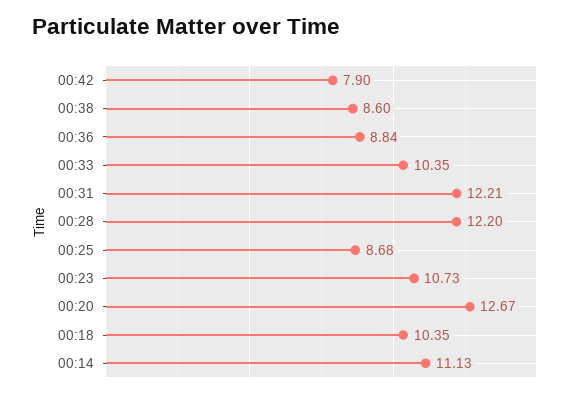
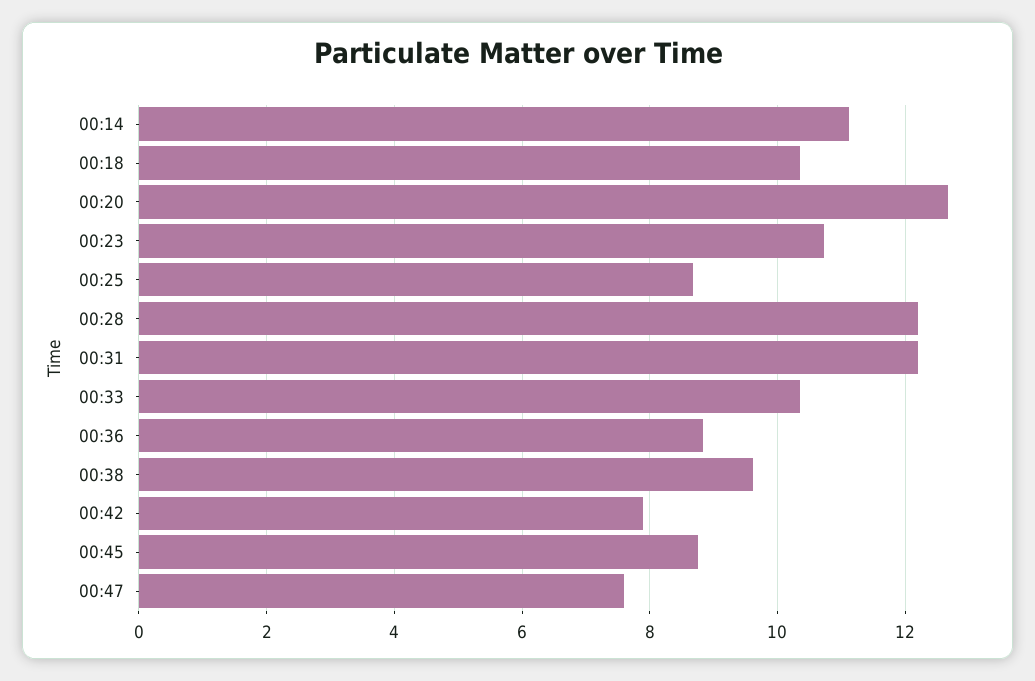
00:38: 8.6 -> 9.6
00:45: none -> 8.8
00:47: none -> 7.6

